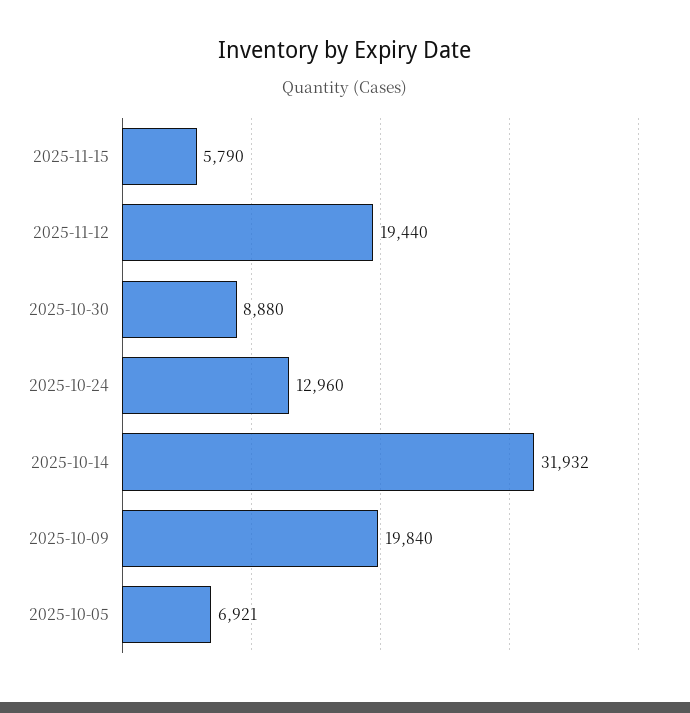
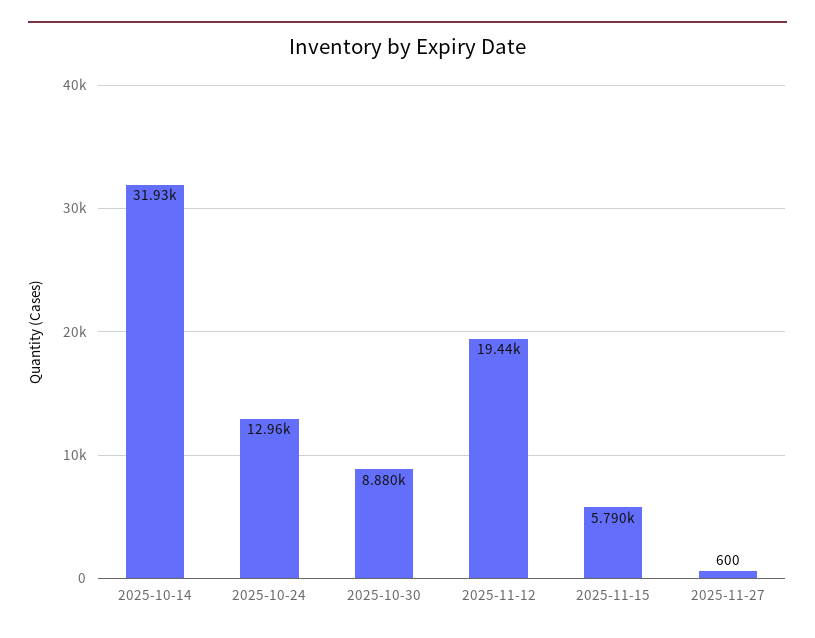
2025-10-09: 19840 -> none
2025-10-05: 6921 -> none
2025-11-27: none -> 600

